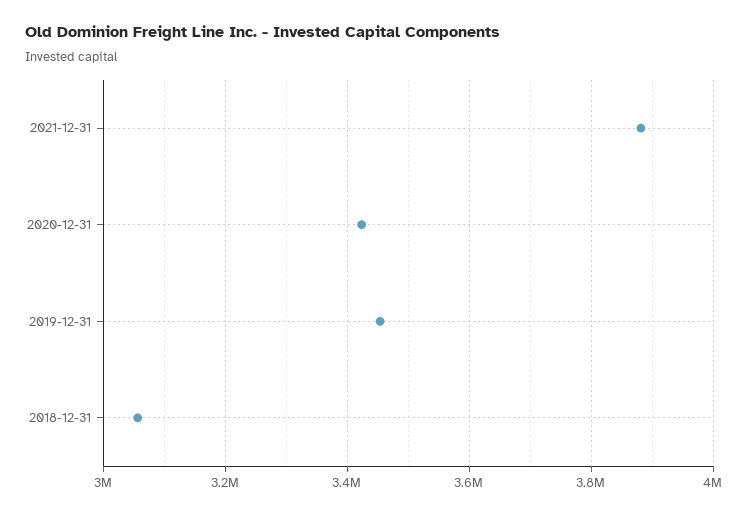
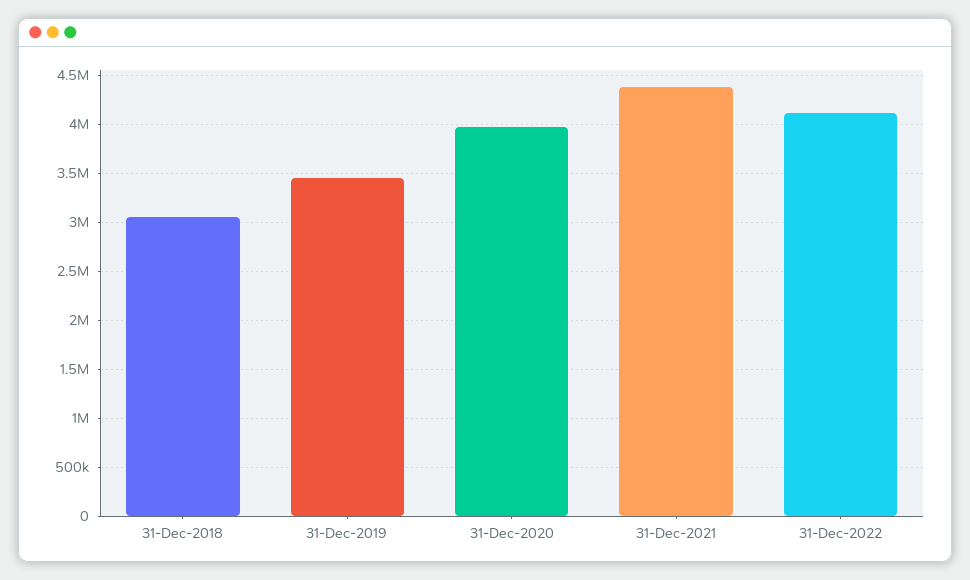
2021-12-31: 3880000 -> 4400000
2020-12-31: 3420000 -> 4000000
31-Dec-2022: none -> 4100000

